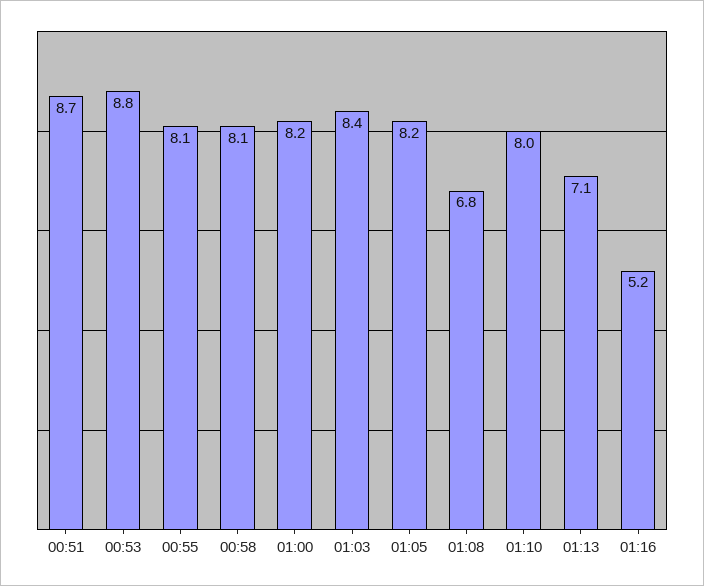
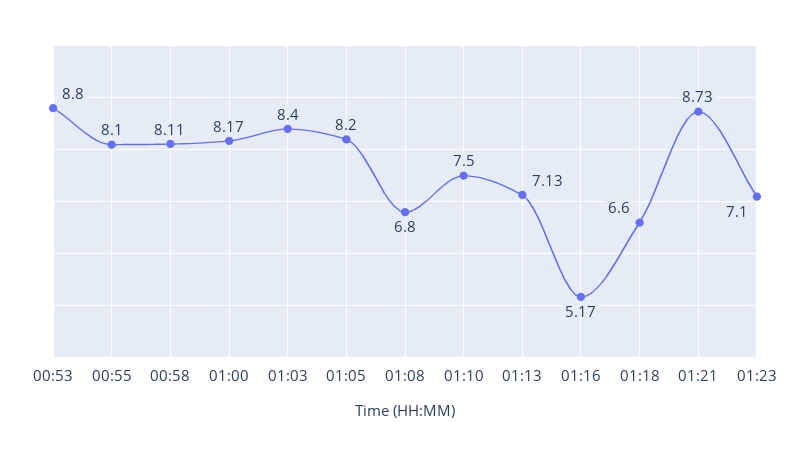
00:51: 8.7 -> none
01:10: 8 -> 7.5
01:18: none -> 6.6
01:21: none -> 8.73
01:23: none -> 7.1

